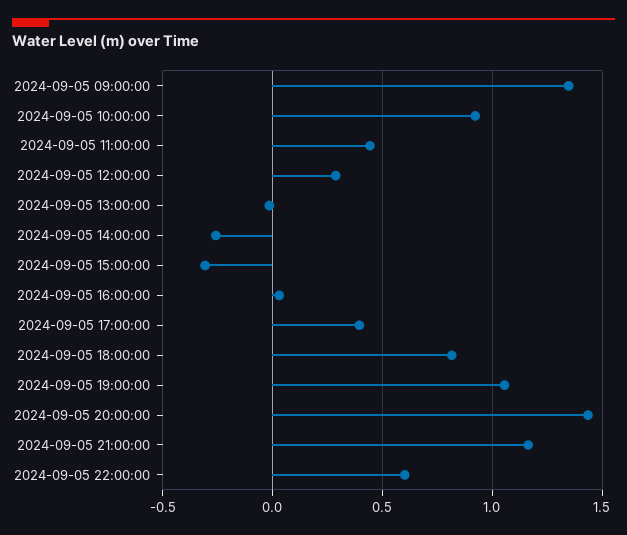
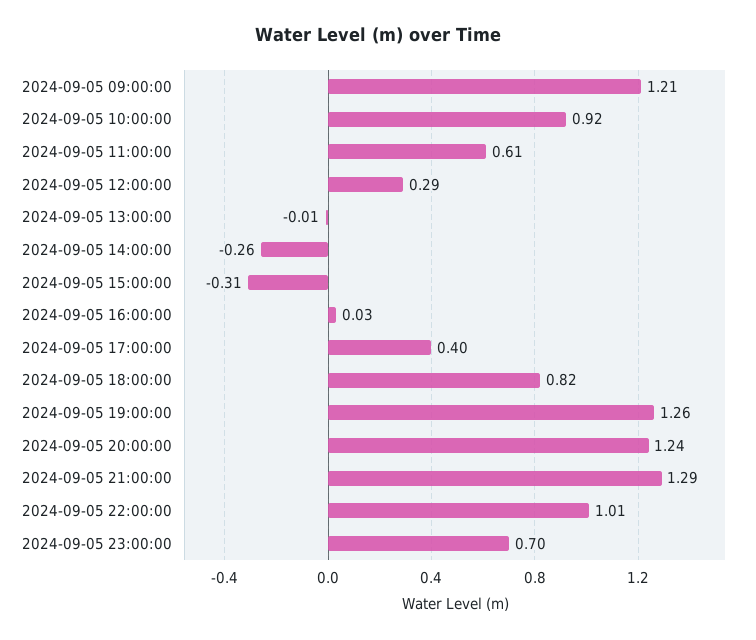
2024-09-05 09:00:00: 1.35 -> 1.21
2024-09-05 11:00:00: 0.45 -> 0.61
2024-09-05 19:00:00: 1.05 -> 1.26
2024-09-05 20:00:00: 1.45 -> 1.24
2024-09-05 21:00:00: 1.15 -> 1.29
2024-09-05 22:00:00: 0.6 -> 1.01
2024-09-05 23:00:00: none -> 0.7

